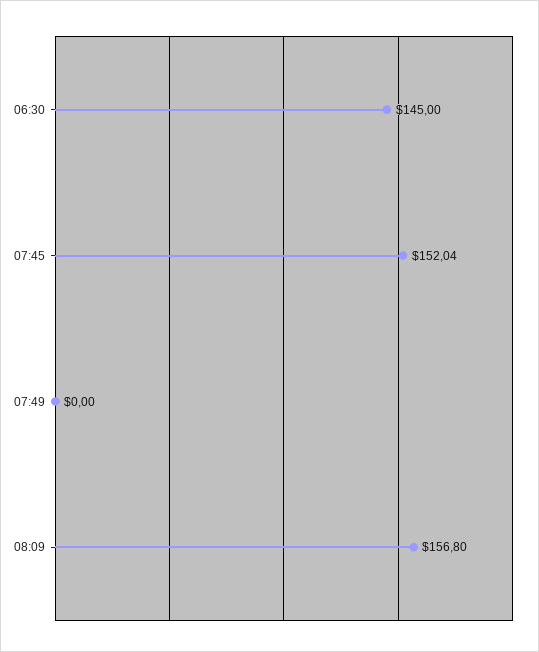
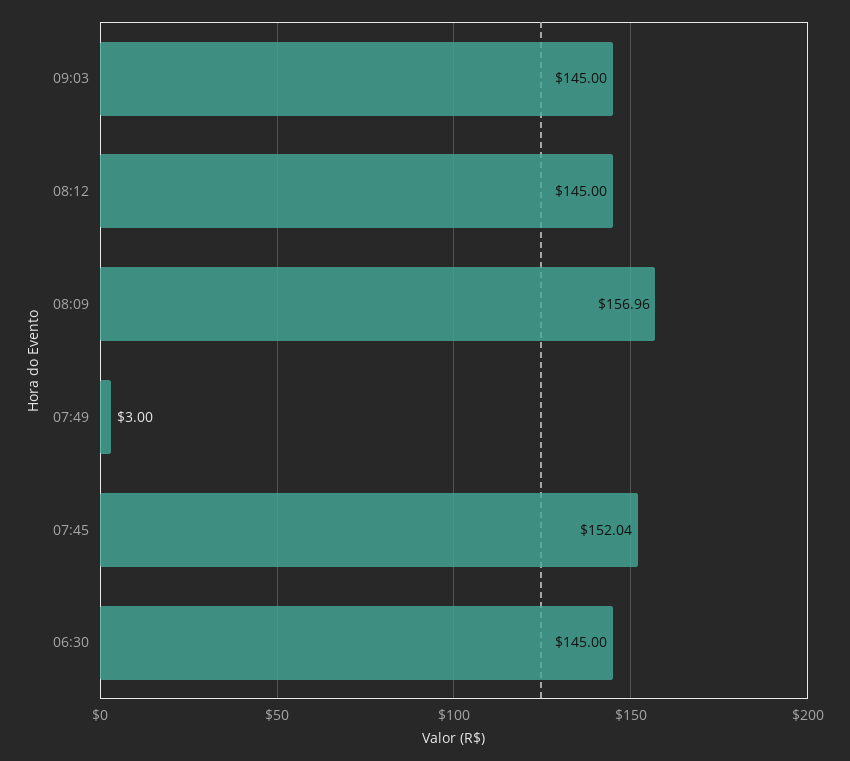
07:49: 0 -> 3
08:09: 156.8 -> 156.96
09:03: none -> 145
08:12: none -> 145

